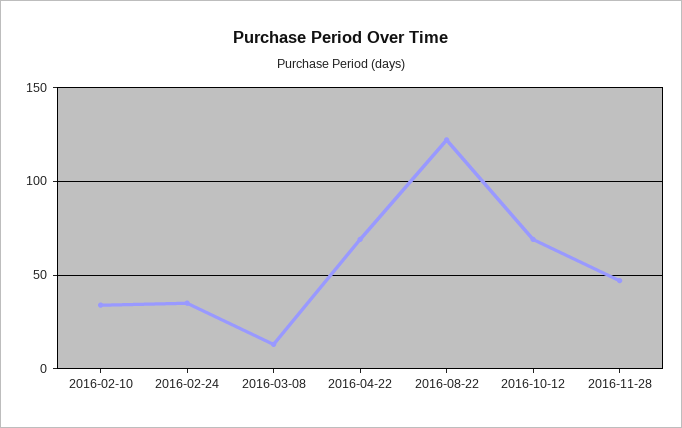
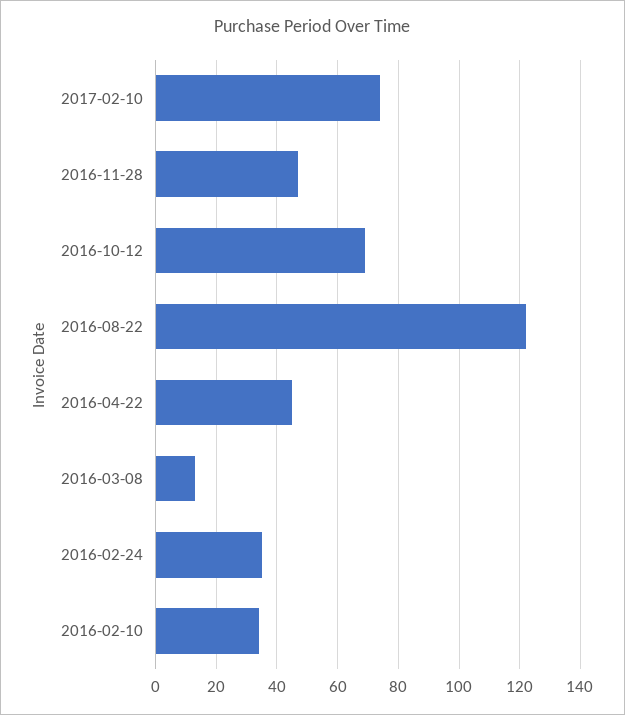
2016-04-22: 70 -> 45
2017-02-10: none -> 75

